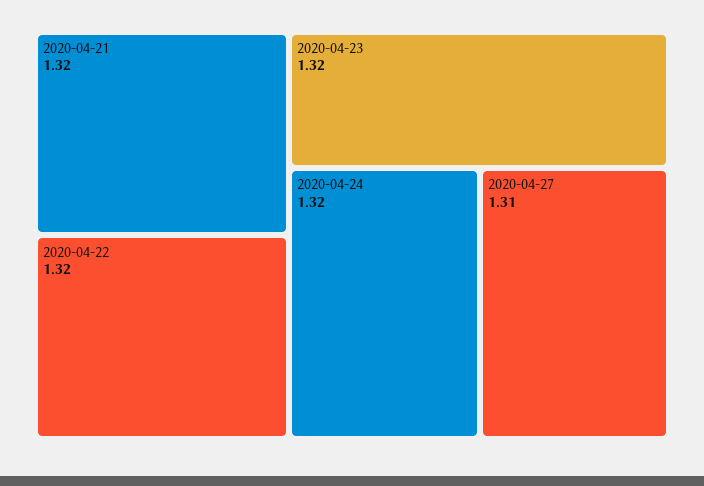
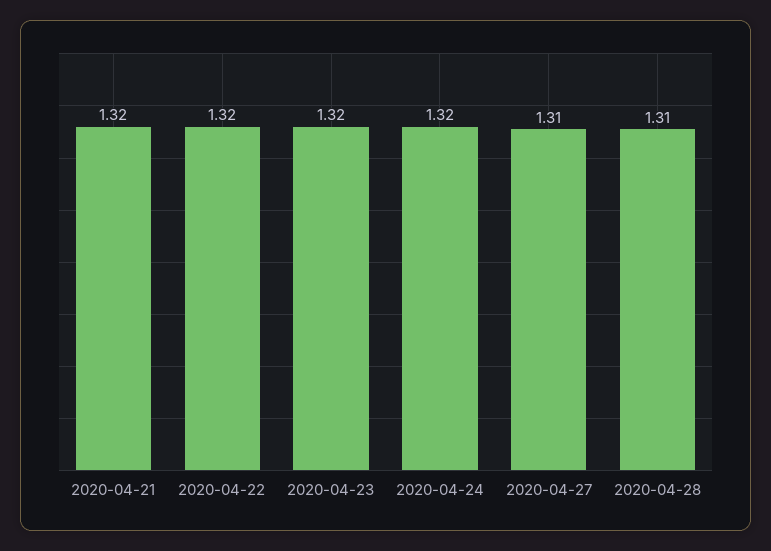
2020-04-28: none -> 1.31

